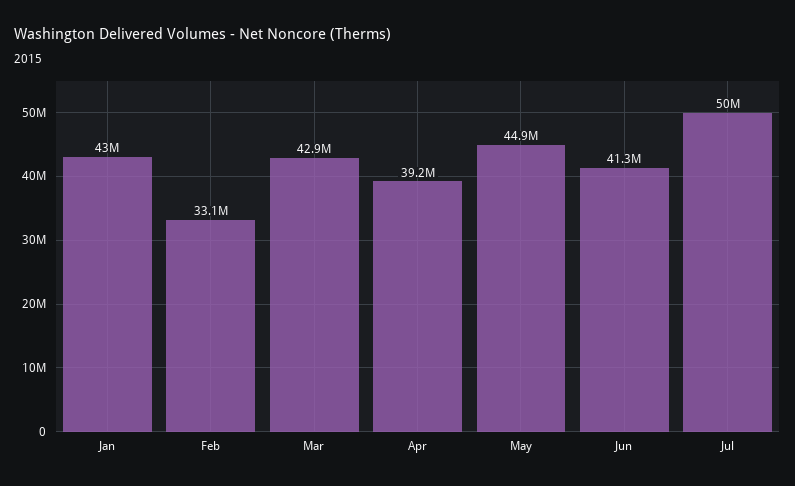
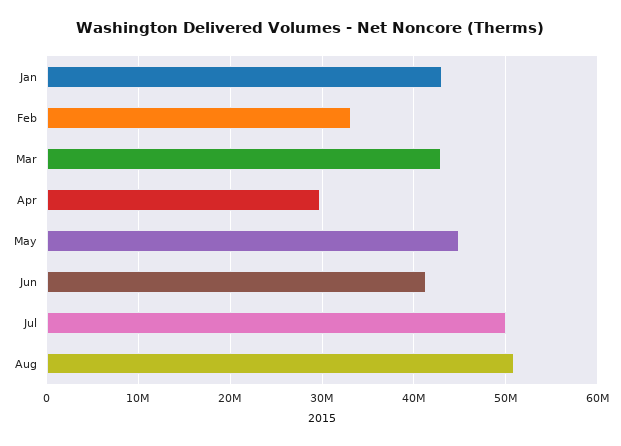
Apr: 39200000 -> 30000000
Aug: none -> 51000000

